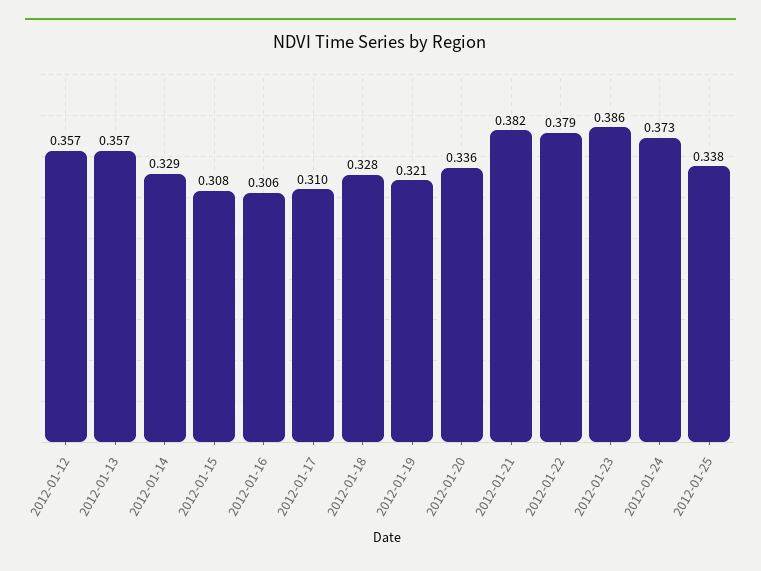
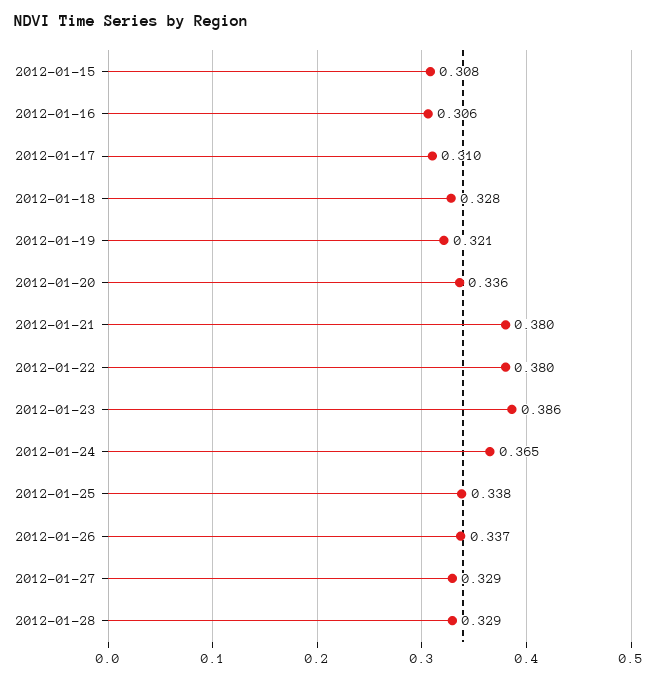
2012-01-12: 0.357 -> none
2012-01-13: 0.357 -> none
2012-01-14: 0.329 -> none
2012-01-21: 0.382 -> 0.38
2012-01-22: 0.379 -> 0.38
2012-01-24: 0.373 -> 0.365
2012-01-26: none -> 0.337
2012-01-27: none -> 0.329
2012-01-28: none -> 0.329

